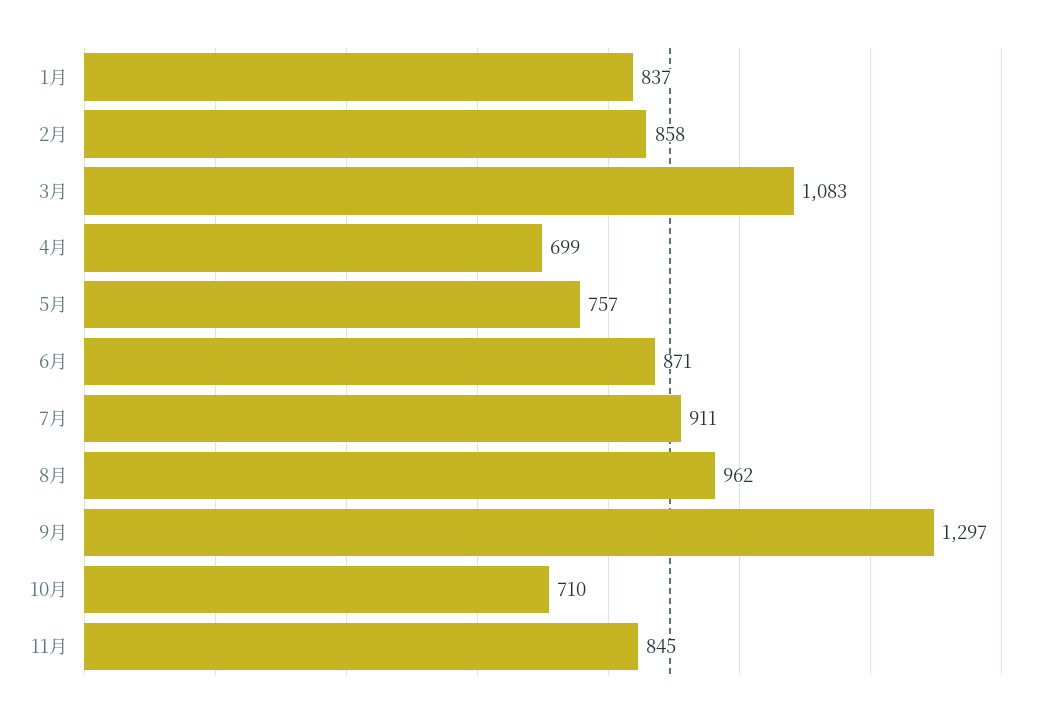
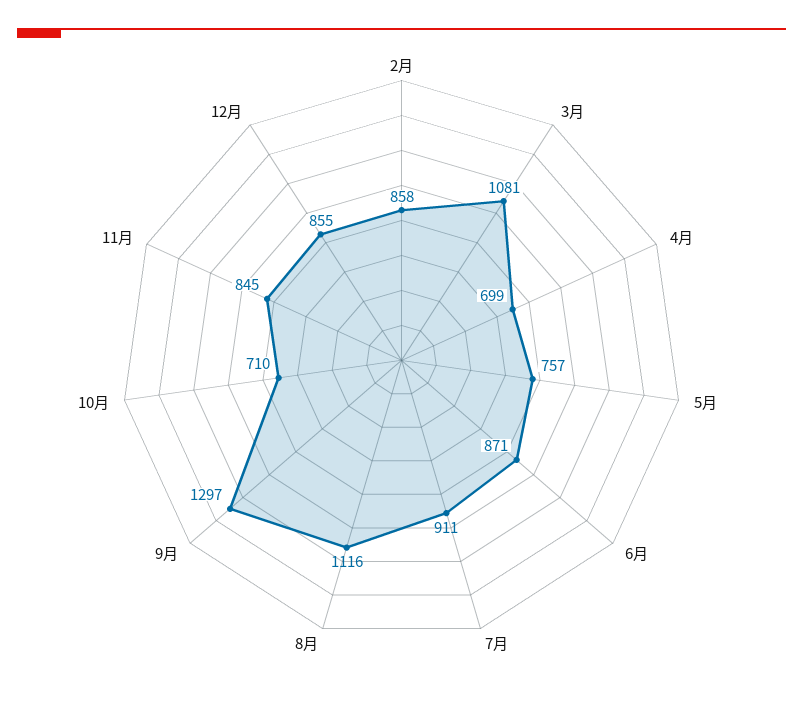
1月: 837 -> none
3月: 1083 -> 1081
8月: 962 -> 1116
12月: none -> 855

